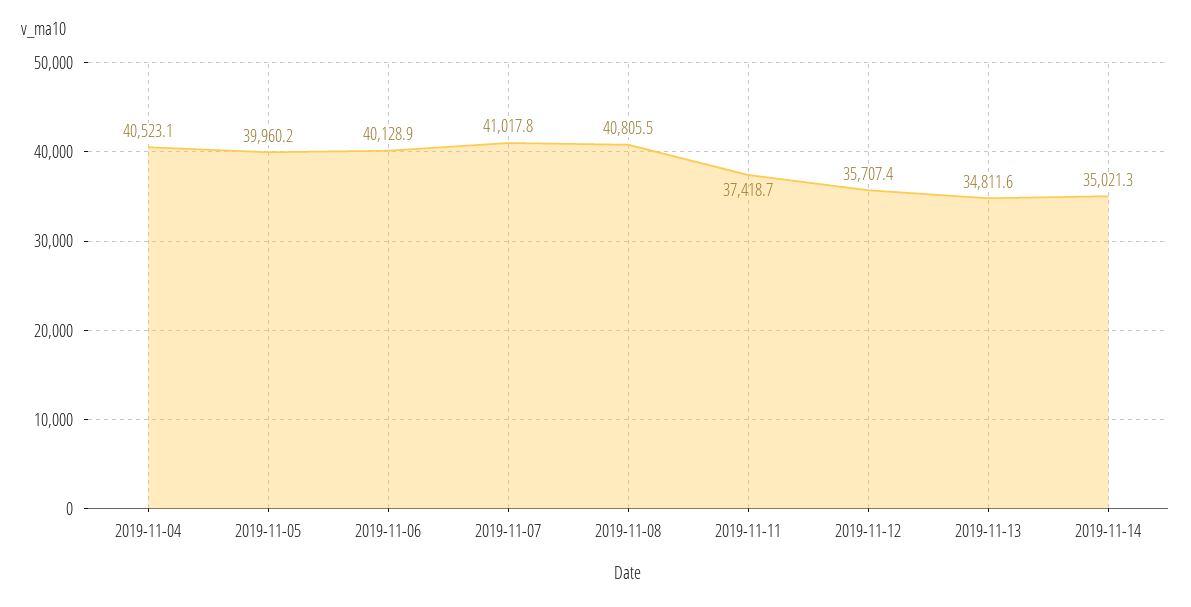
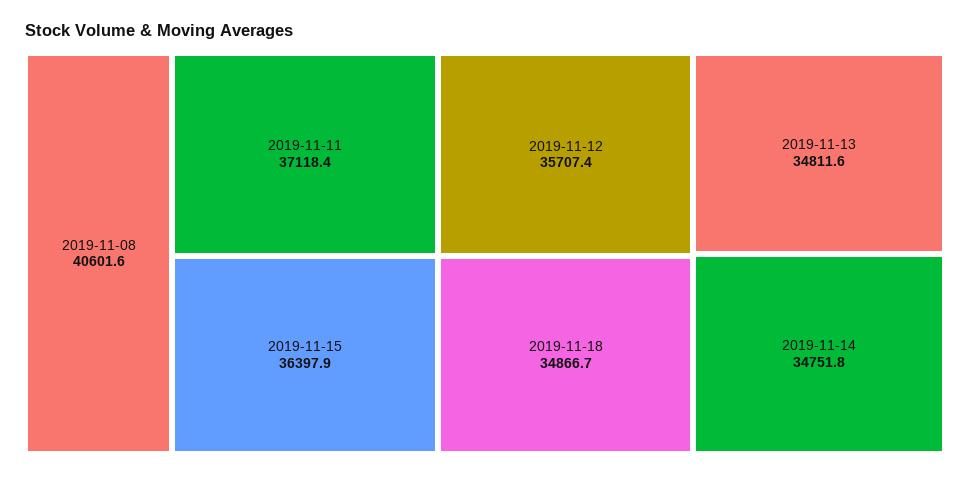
2019-11-04: 40523.1 -> none
2019-11-05: 39960.2 -> none
2019-11-06: 40128.9 -> none
2019-11-07: 41017.8 -> none
2019-11-08: 40805.5 -> 40601.6
2019-11-11: 37418.7 -> 37118.4
2019-11-14: 35021.3 -> 34751.8
2019-11-15: none -> 36397.9
2019-11-18: none -> 34866.7

